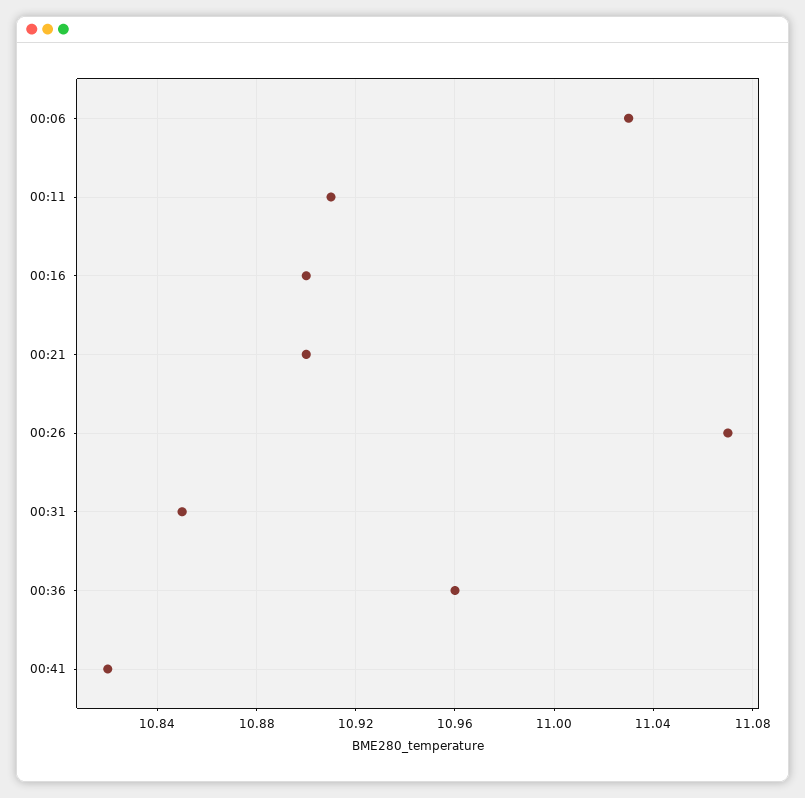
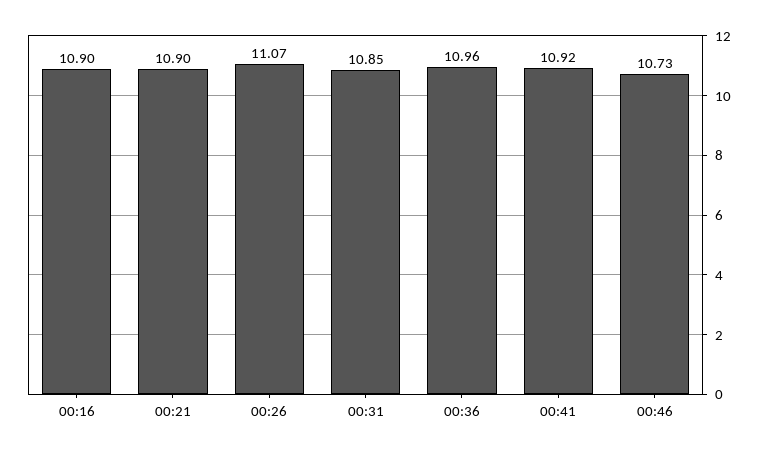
00:06: 11.03 -> none
00:11: 10.91 -> none
00:41: 10.82 -> 10.92
00:46: none -> 10.73

